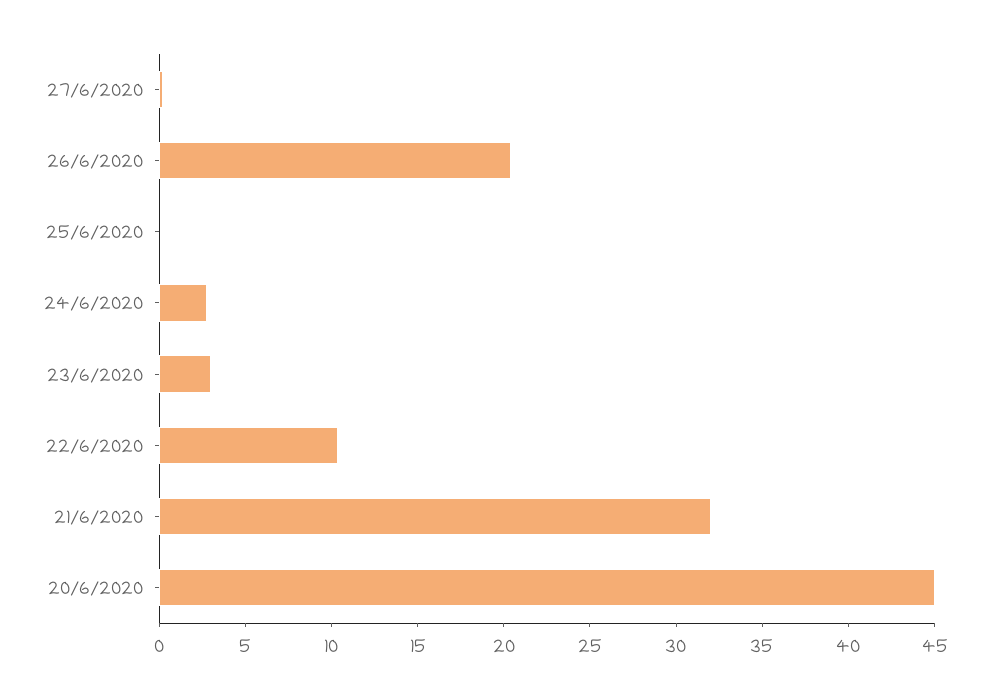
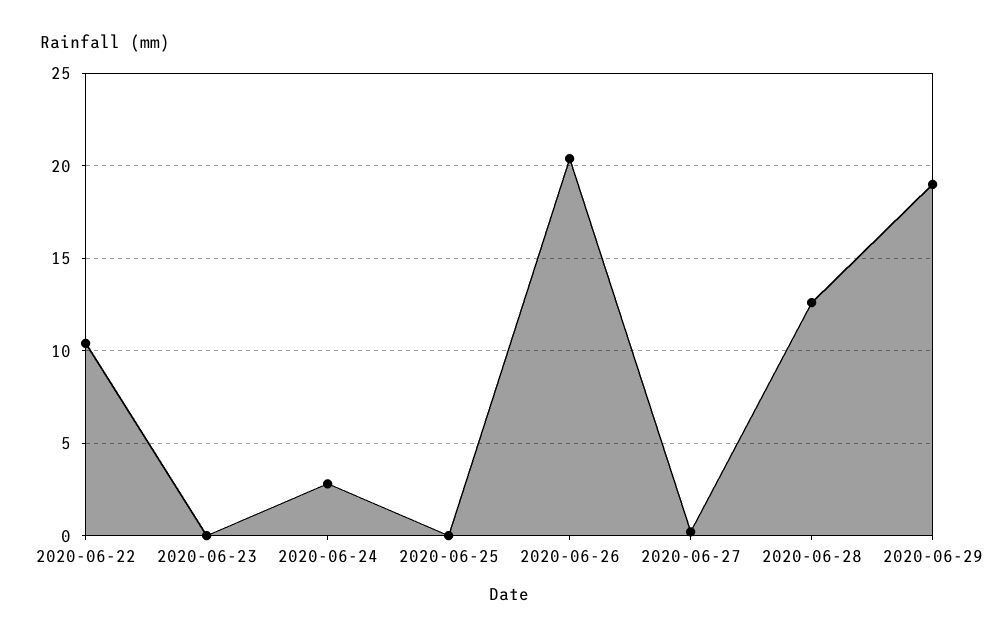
23/6/2020: 3 -> 0
21/6/2020: 32 -> none
20/6/2020: 45 -> none
2020-06-28: none -> 12.5
2020-06-29: none -> 19

